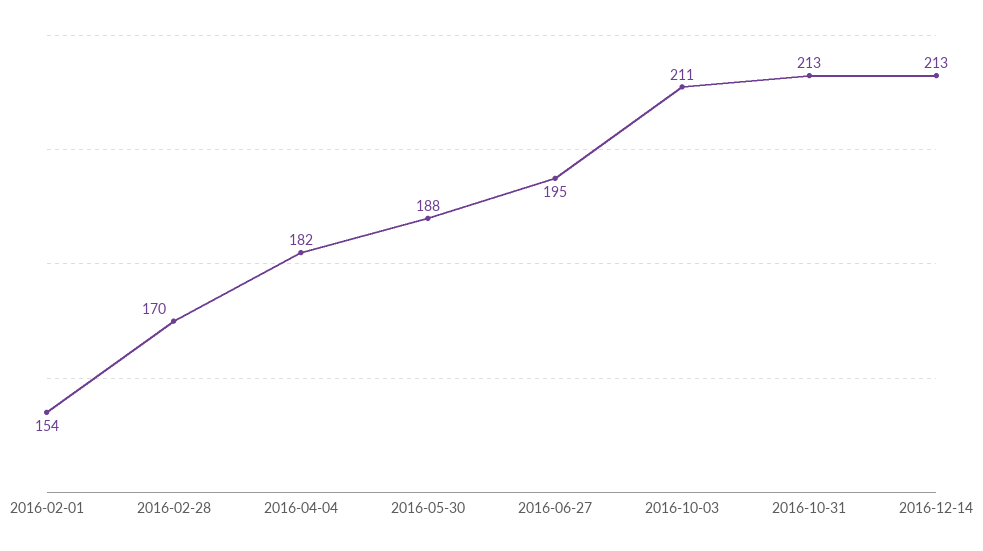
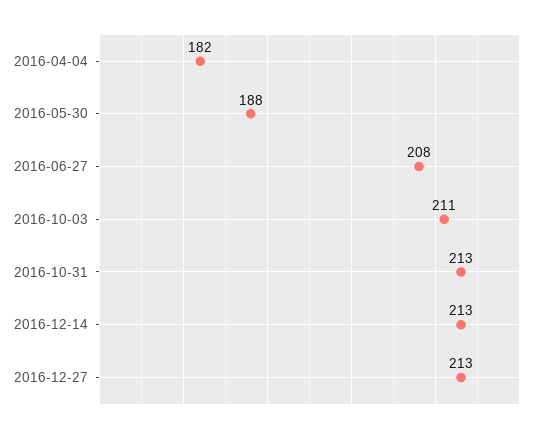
2016-02-01: 154 -> none
2016-02-28: 170 -> none
2016-06-27: 195 -> 208
2016-12-27: none -> 213

